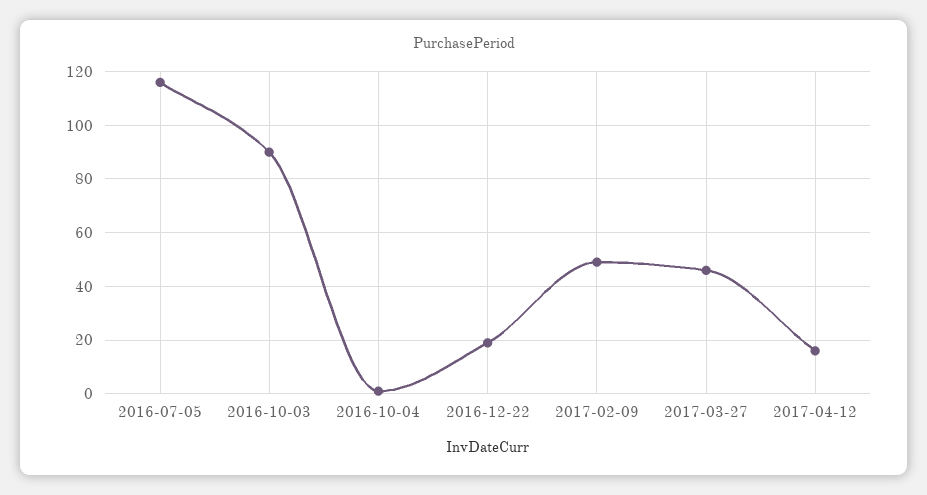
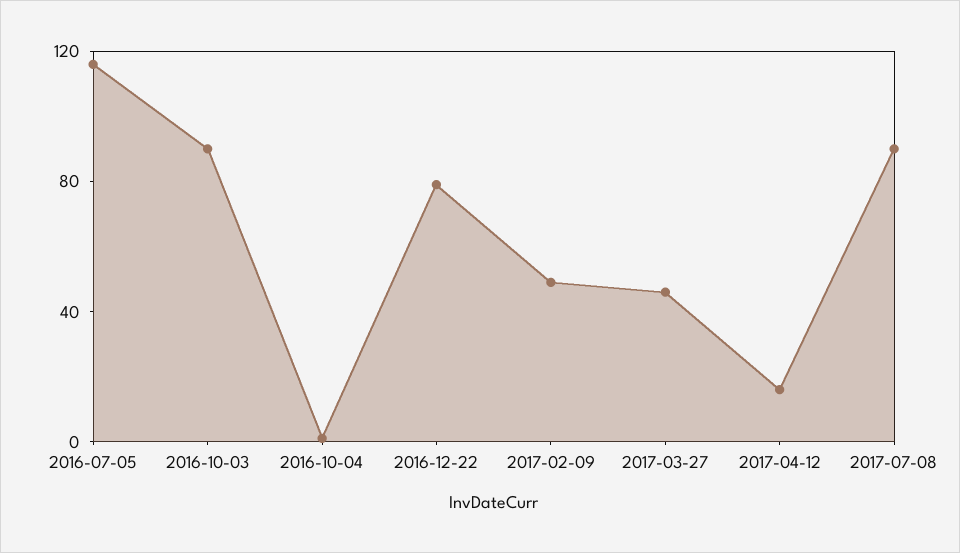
2016-12-22: 20 -> 80
2017-07-08: none -> 90

